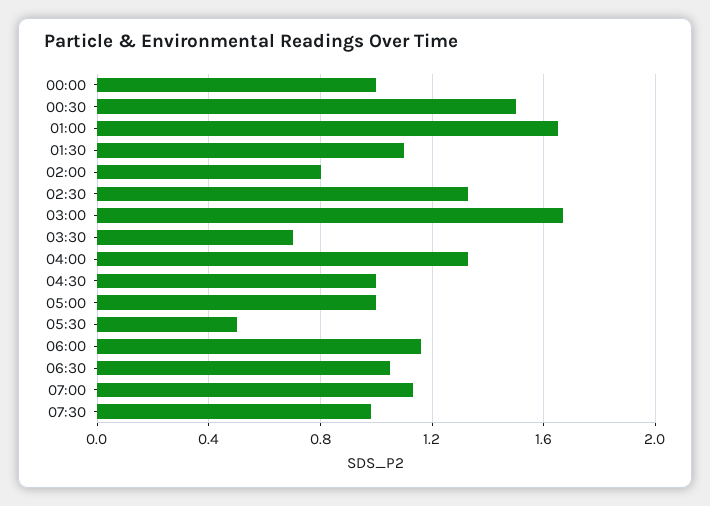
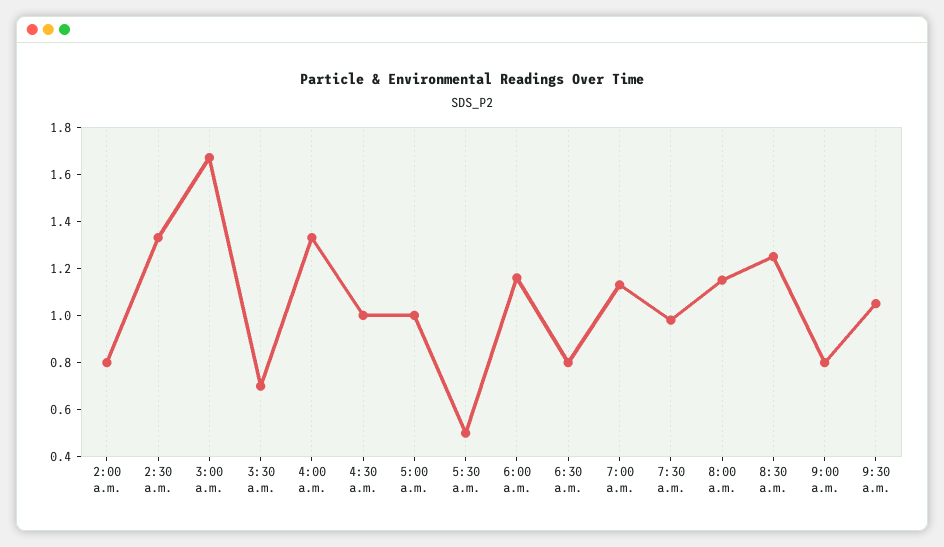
00:00: 1 -> none
00:30: 1.5 -> none
01:00: 1.65 -> none
01:30: 1.1 -> none
06:30: 1.05 -> 0.8
8:00 a.m.: none -> 1.15
8:30 a.m.: none -> 1.25
9:00 a.m.: none -> 0.8
9:30 a.m.: none -> 1.05

